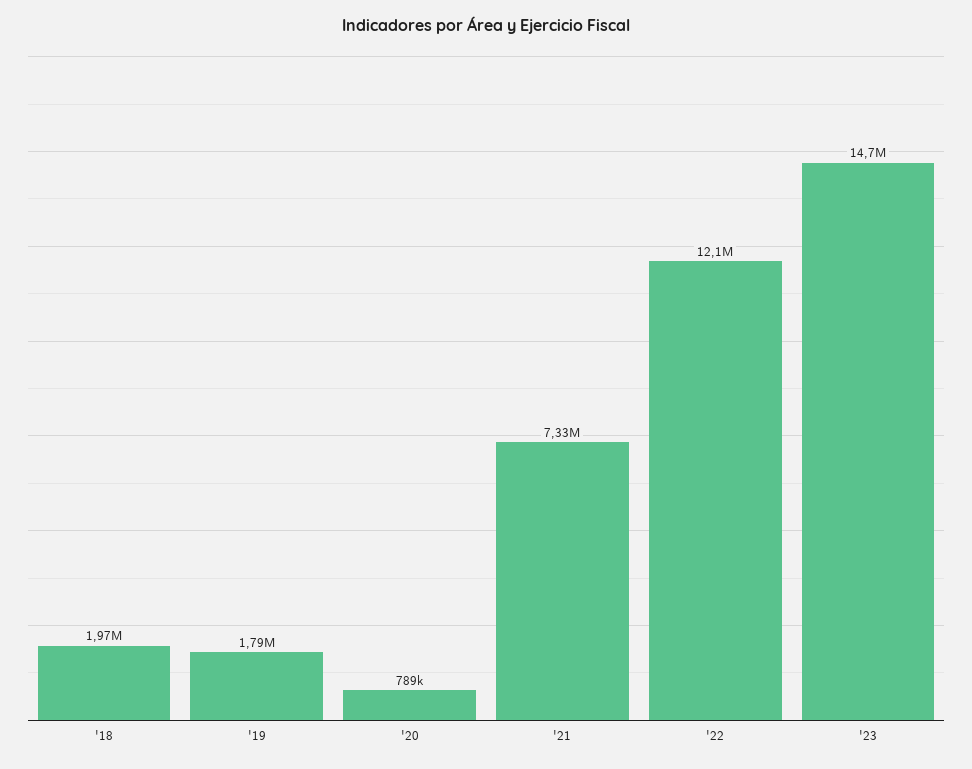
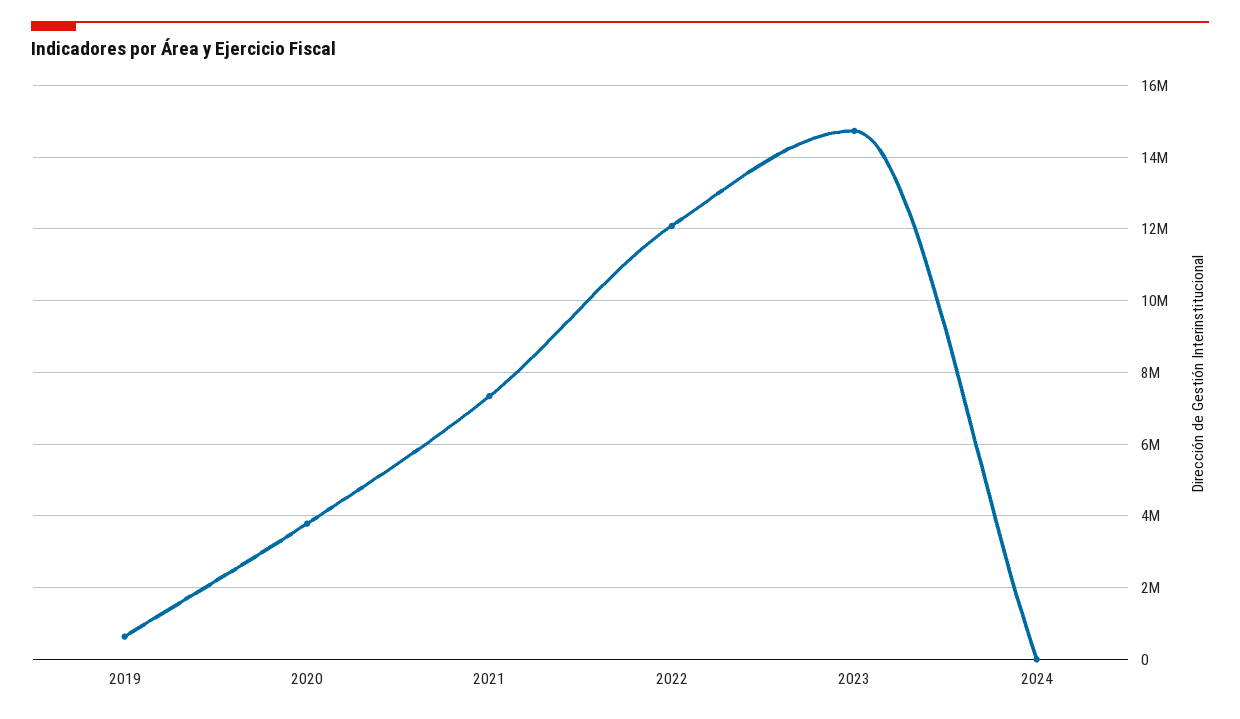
'18: 1970000 -> none
'19: 1790000 -> 600000
'20: 789000 -> 3800000
2024: none -> 0

